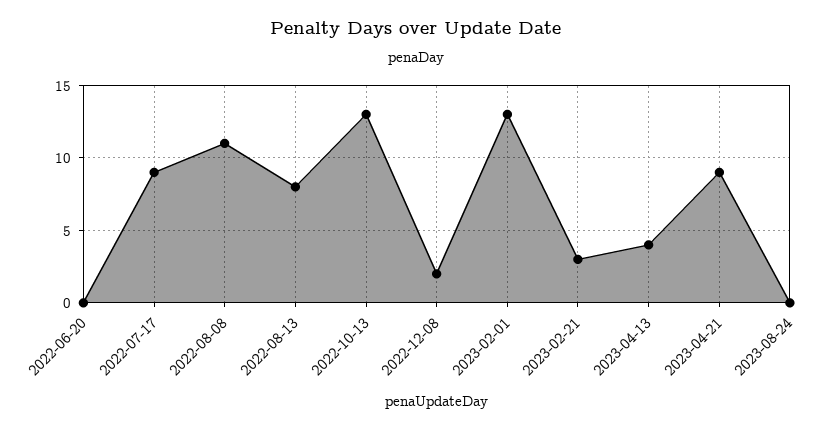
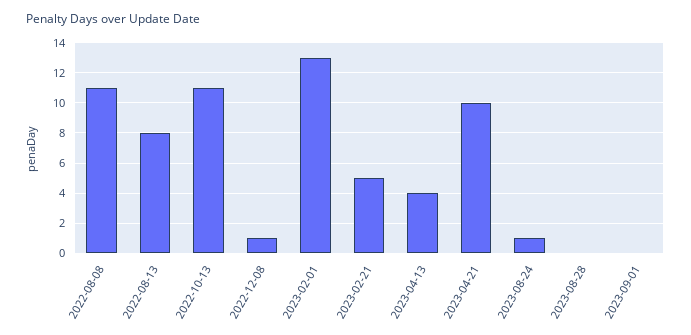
2022-06-20: 0 -> none
2022-07-17: 9 -> none
2022-10-13: 13 -> 11
2022-12-08: 2 -> 1
2023-02-21: 3 -> 5
2023-04-21: 9 -> 10
2023-08-24: 0 -> 1
2023-08-28: none -> 0
2023-09-01: none -> 0

